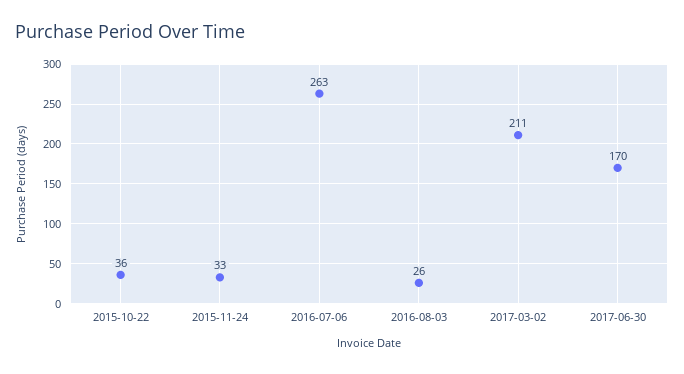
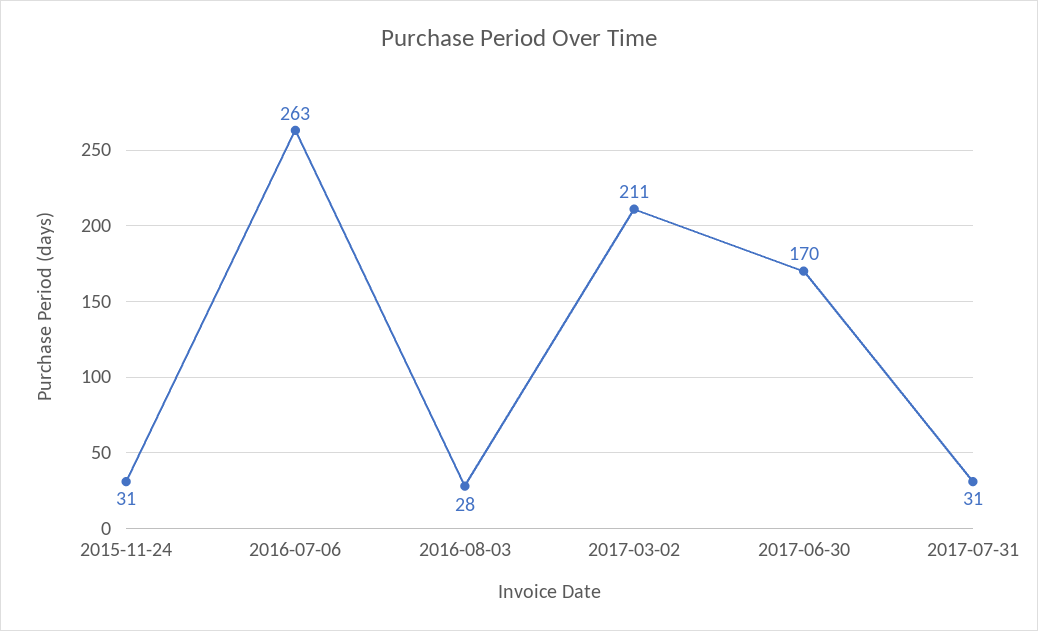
2015-10-22: 36 -> none
2015-11-24: 33 -> 31
2016-08-03: 26 -> 28
2017-07-31: none -> 31

